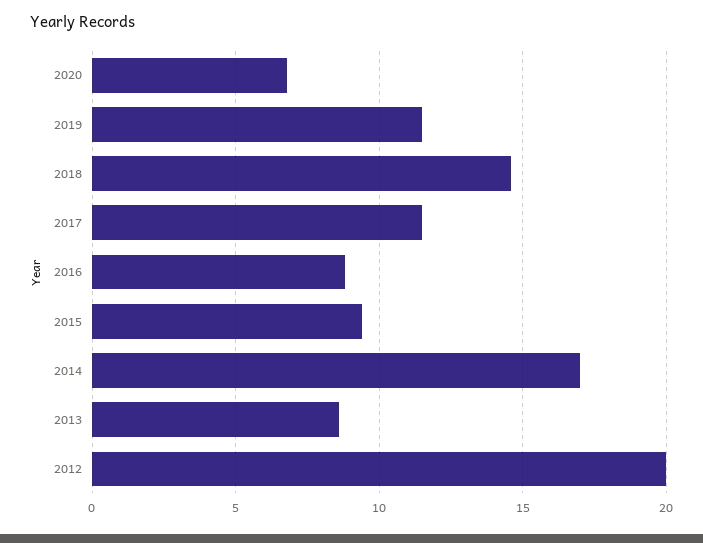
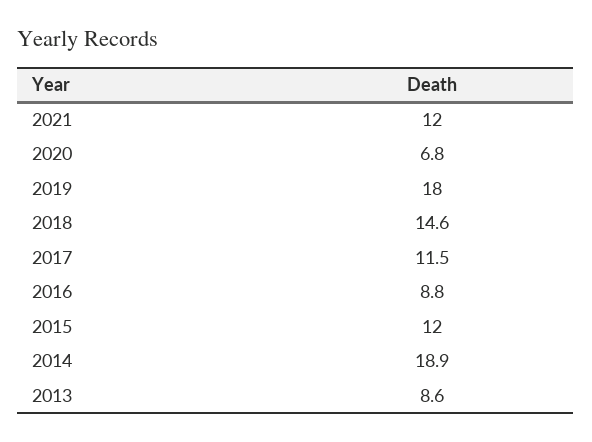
2019: 11.5 -> 18
2015: 9.5 -> 12
2014: 17 -> 18.9
2012: 20 -> none
2021: none -> 12

